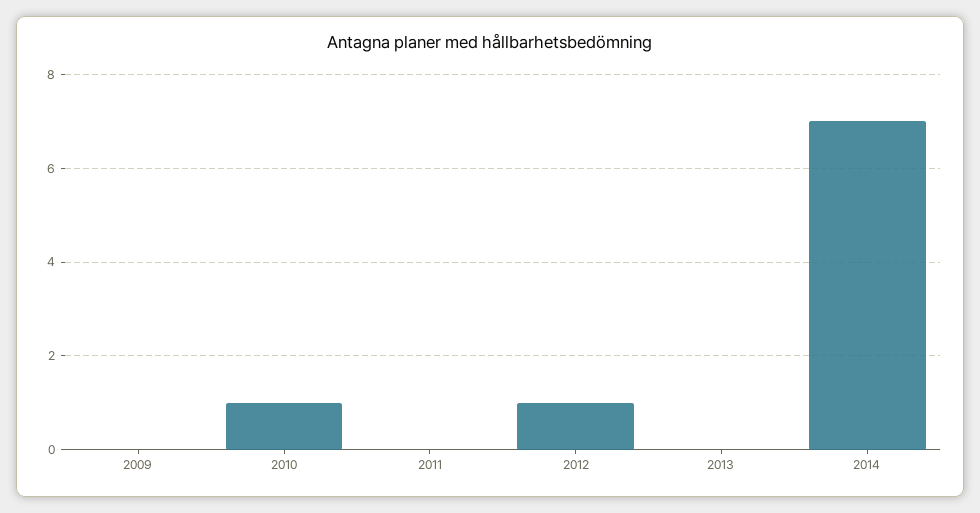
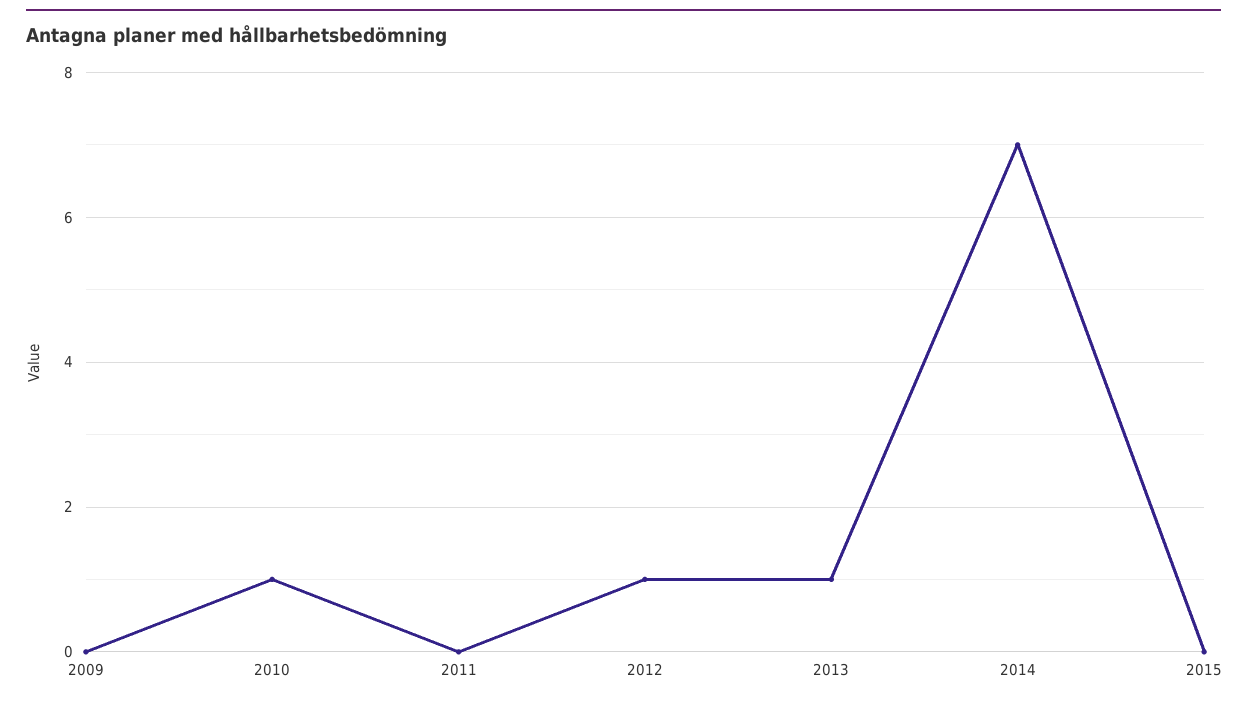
2013: 0 -> 1
2015: none -> 0

